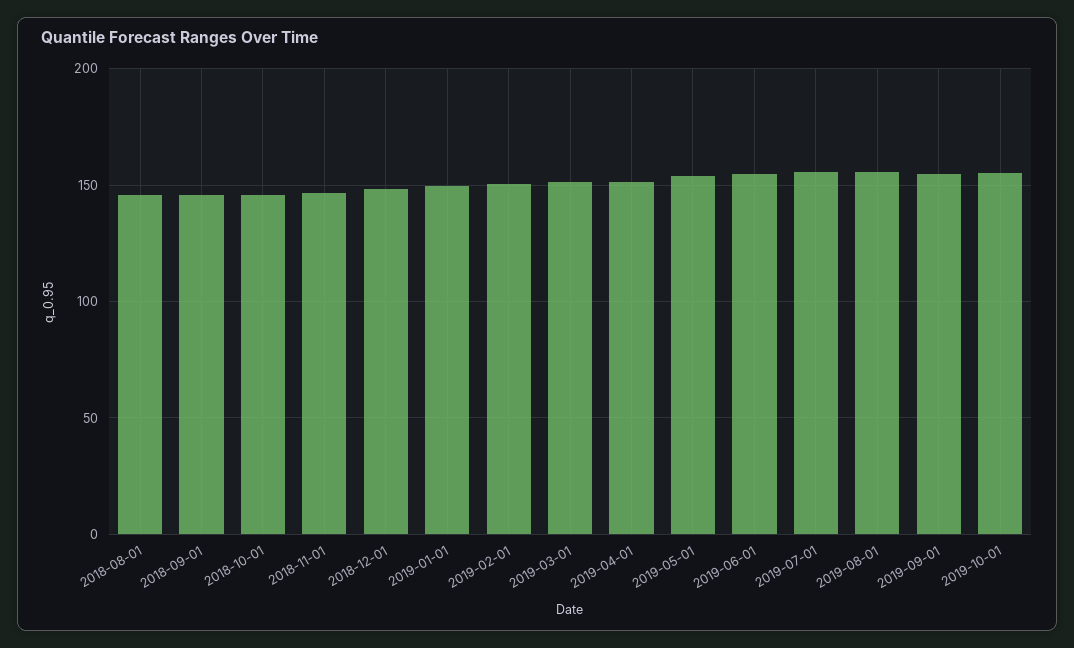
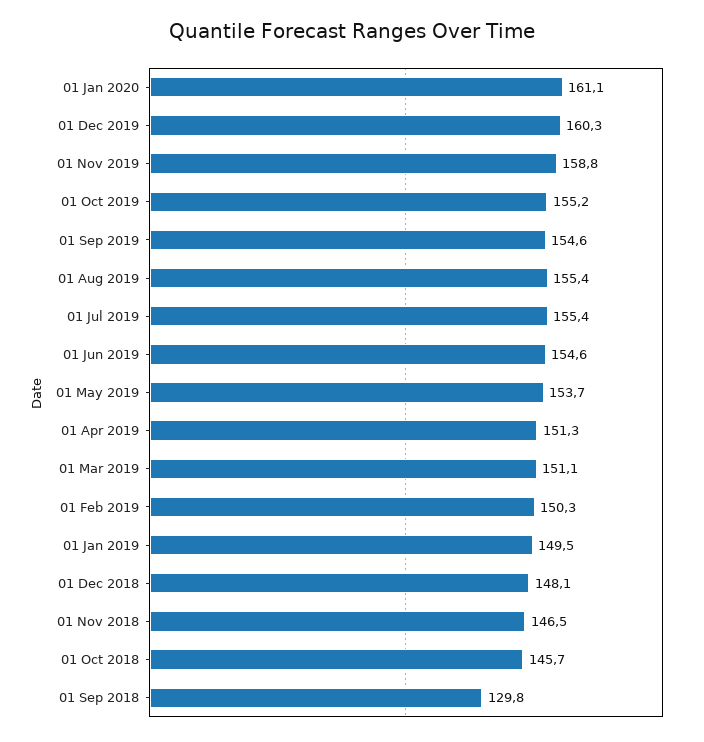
2018-08-01: 145 -> none
2018-09-01: 145 -> 129.8
01 Jan 2020: none -> 161.1
01 Dec 2019: none -> 160.3
01 Nov 2019: none -> 158.8

